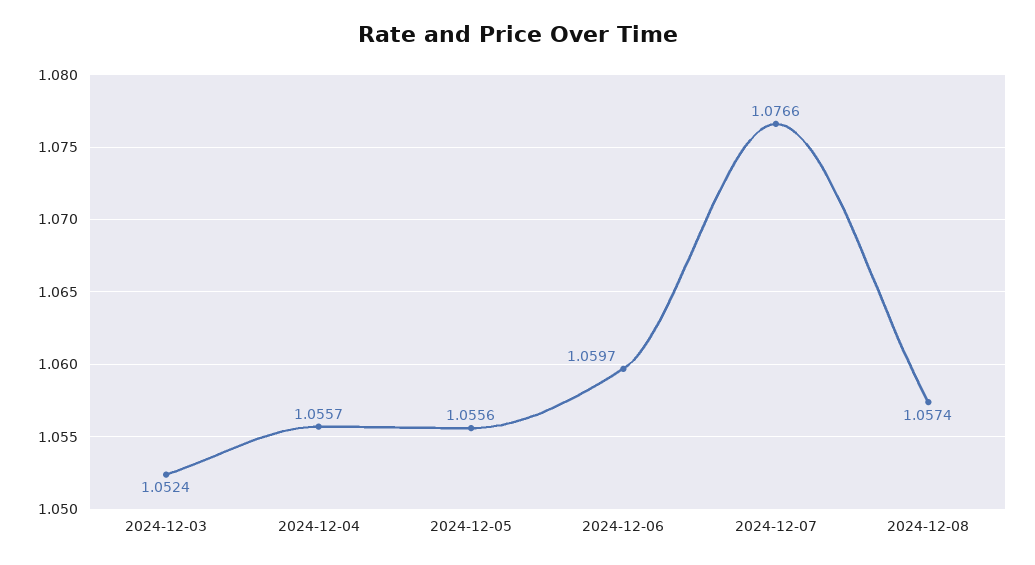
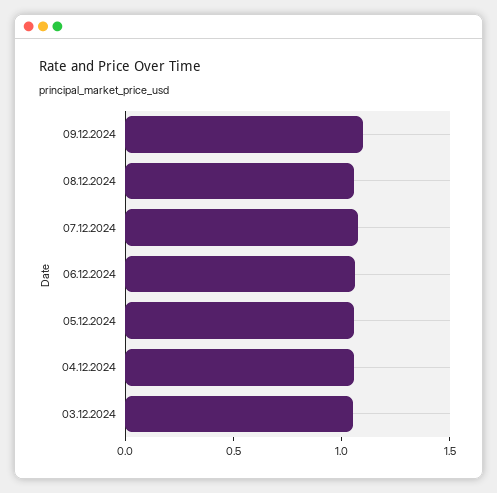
09.12.2024: none -> 1.1

